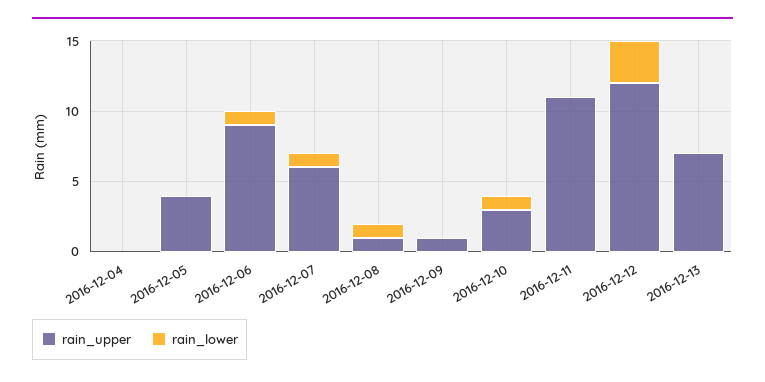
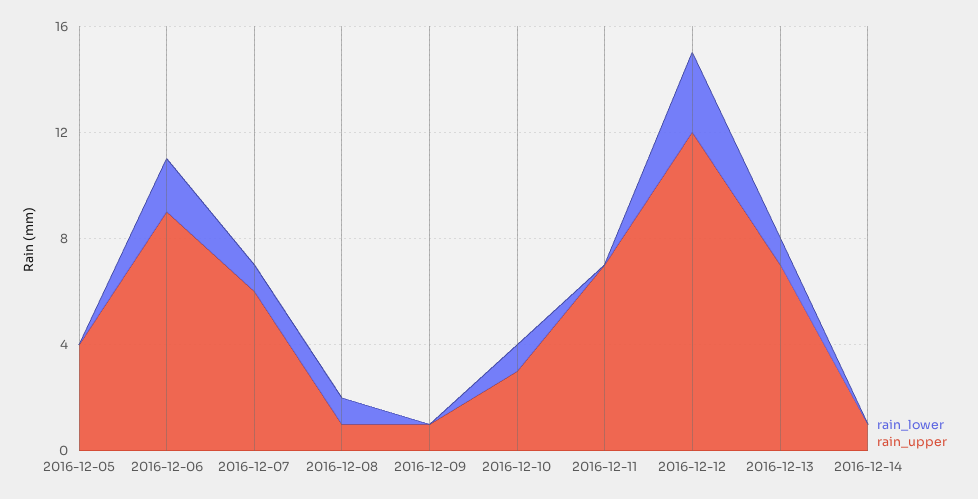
rain_upper, 2016-12-04: 0 -> none
rain_lower, 2016-12-04: 0 -> none
rain_lower, 2016-12-06: 1 -> 2
rain_upper, 2016-12-11: 11 -> 7
rain_lower, 2016-12-13: 0 -> 1
rain_lower, 2016-12-14: none -> 0
rain_upper, 2016-12-14: none -> 1

